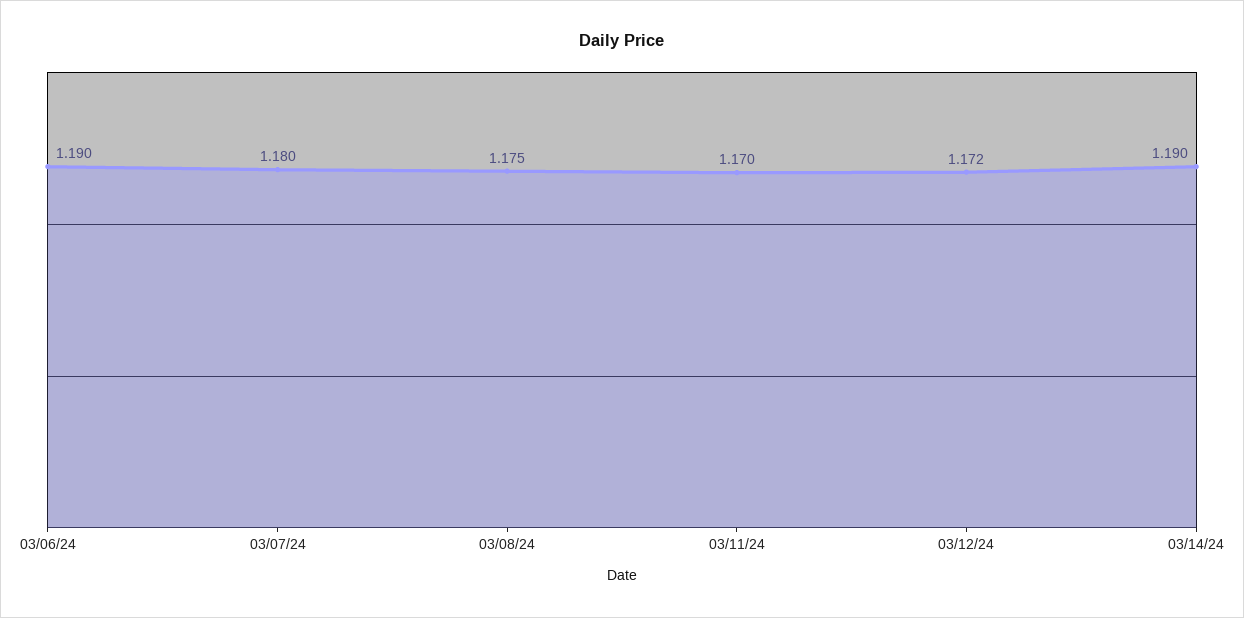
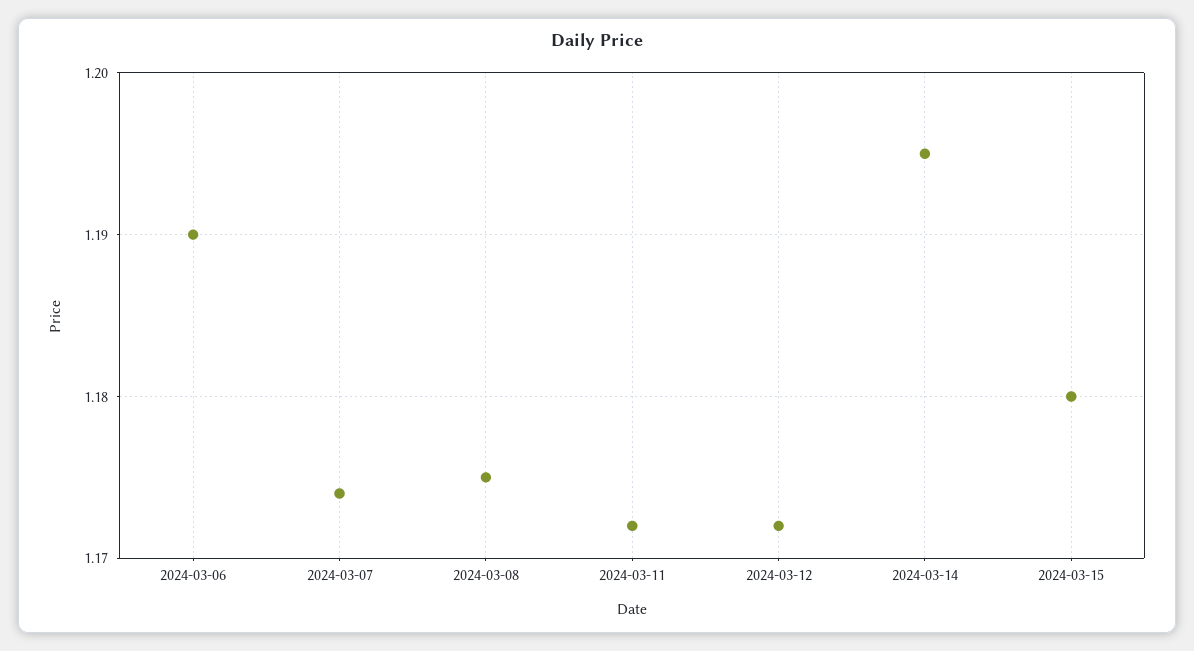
03/07/24: 1.18 -> 1.174
03/11/24: 1.17 -> 1.172
03/14/24: 1.19 -> 1.195
2024-03-15: none -> 1.18

